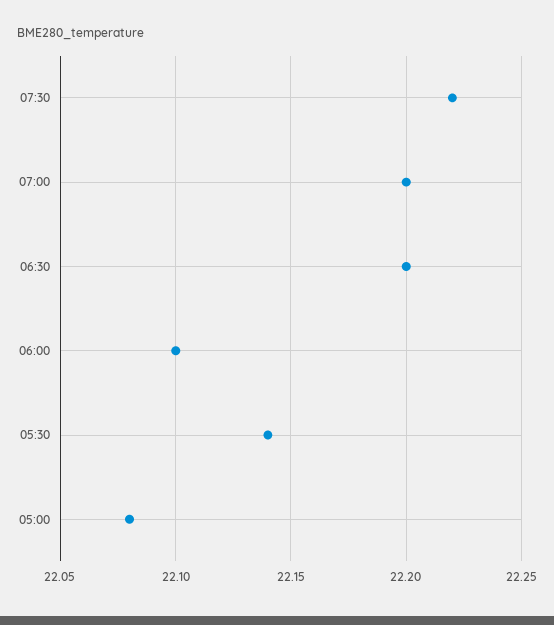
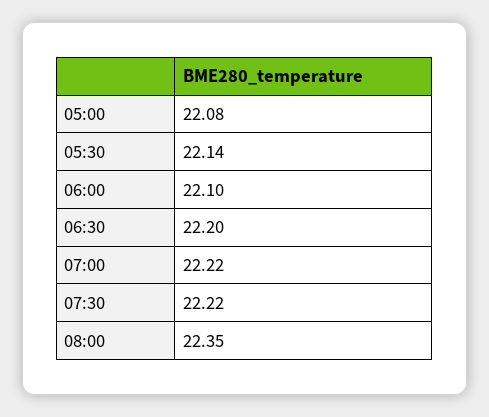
07:00: 22.2 -> 22.22
08:00: none -> 22.35

